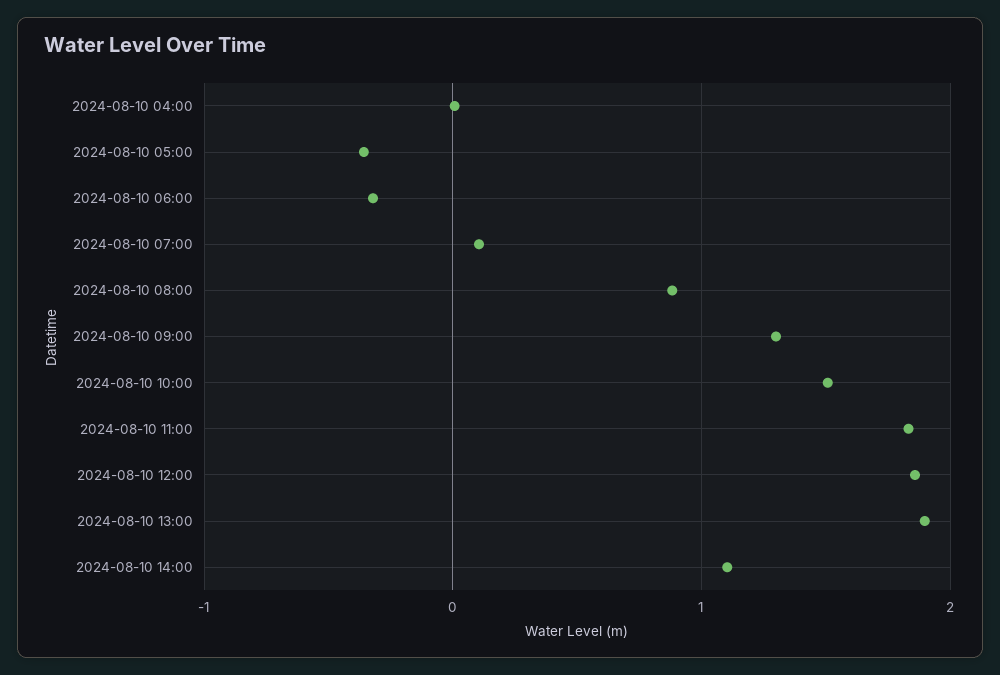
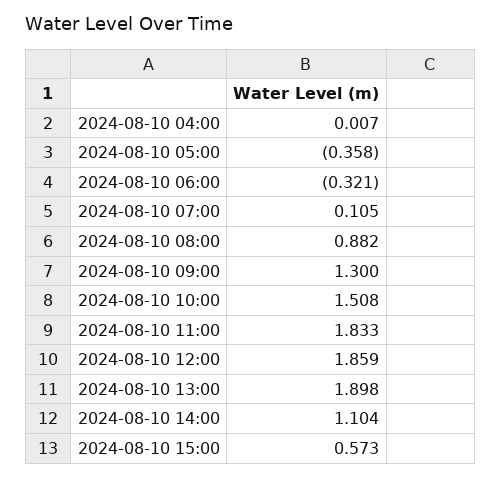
2024-08-10 15:00: none -> 0.573

